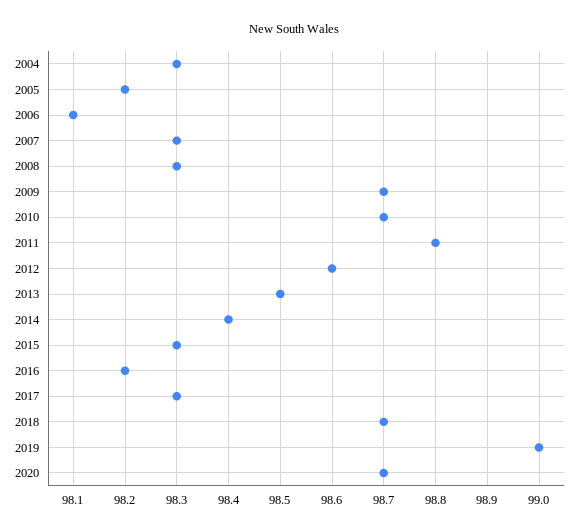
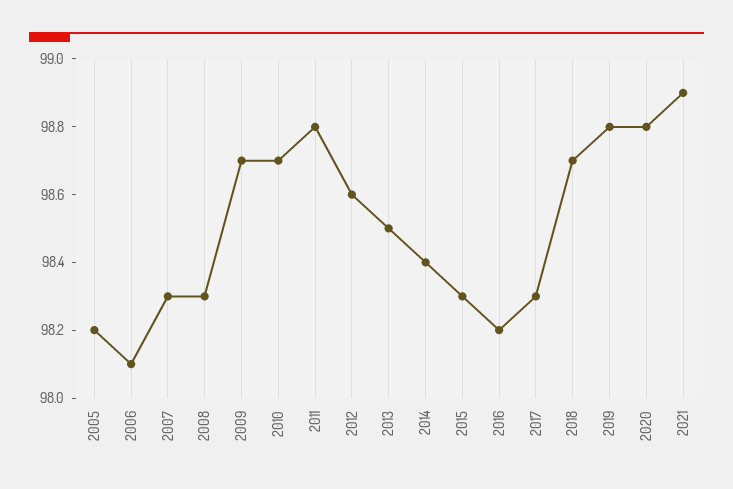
2004: 98.3 -> none
2019: 99 -> 98.8
2020: 98.7 -> 98.8
2021: none -> 98.9

